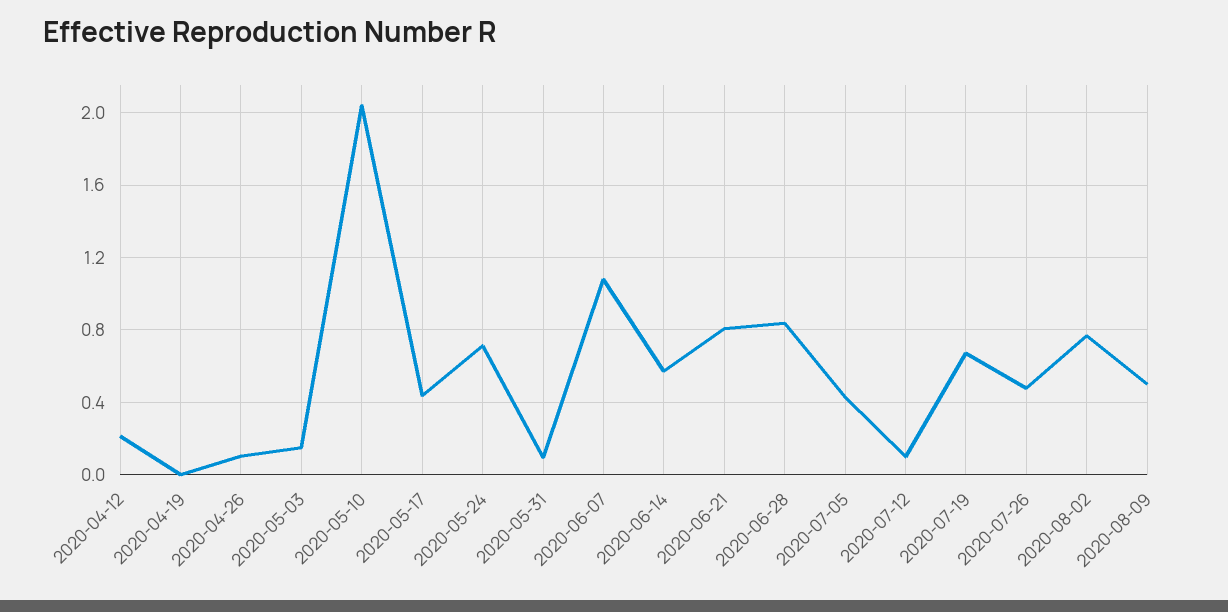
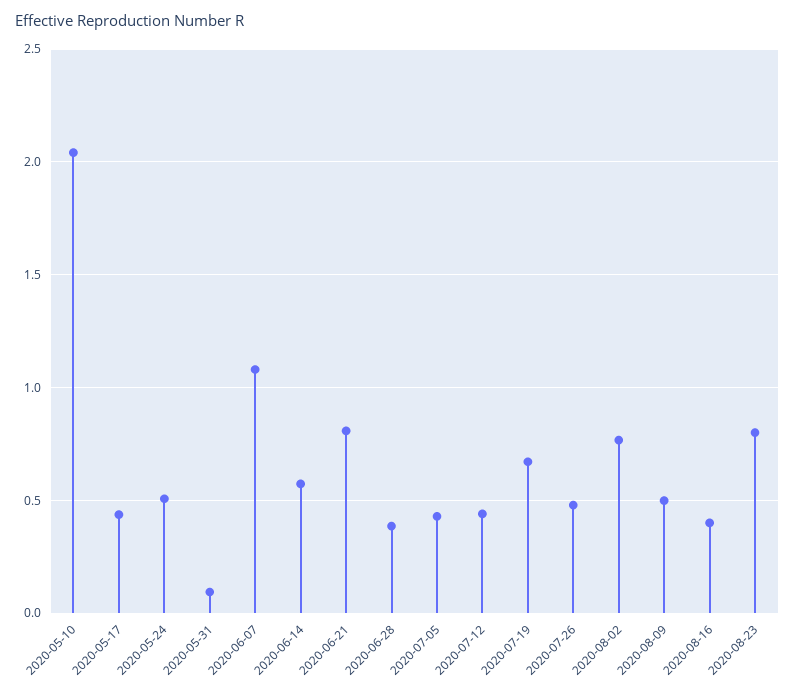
2020-04-12: 0.2 -> none
2020-04-19: 0 -> none
2020-04-26: 0.1 -> none
2020-05-03: 0.15 -> none
2020-05-24: 0.7 -> 0.5
2020-06-28: 0.85 -> 0.4
2020-07-12: 0.1 -> 0.45
2020-08-16: none -> 0.4
2020-08-23: none -> 0.8

